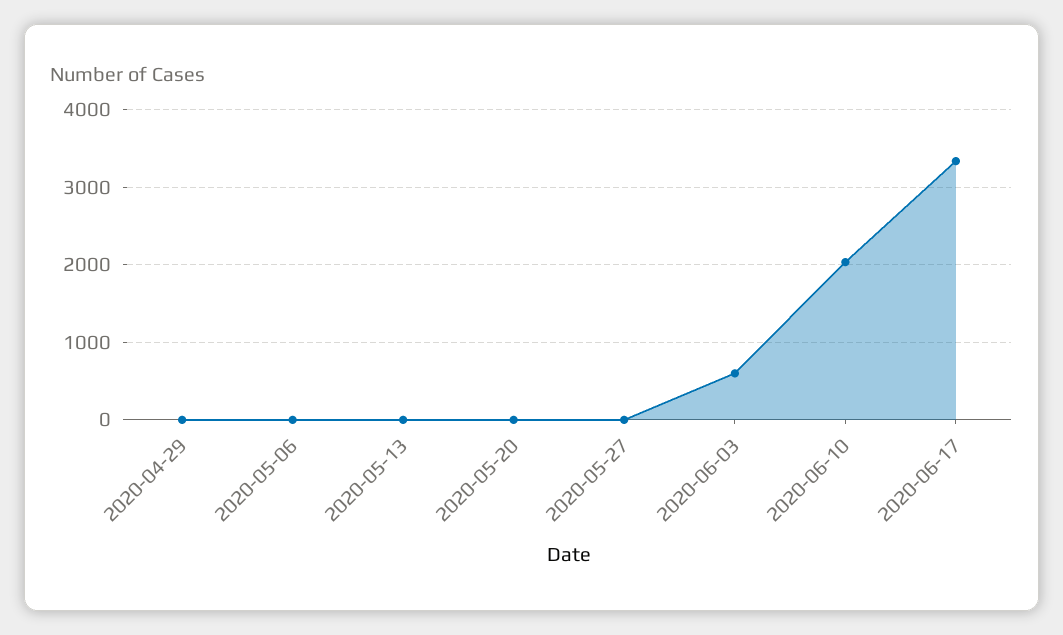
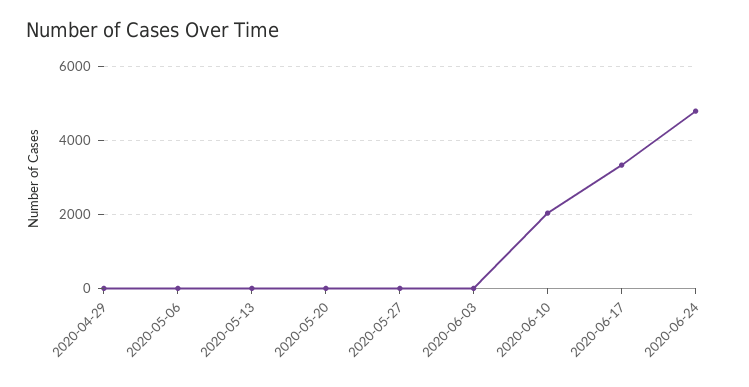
2020-06-03: 600 -> 0
2020-06-24: none -> 4800

